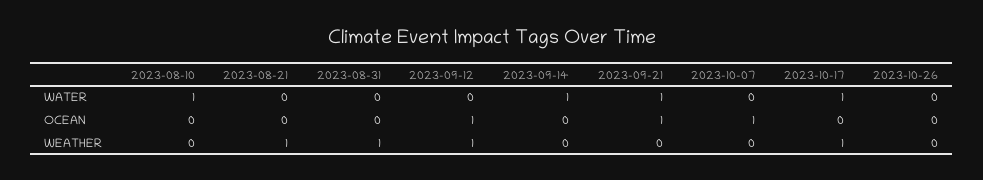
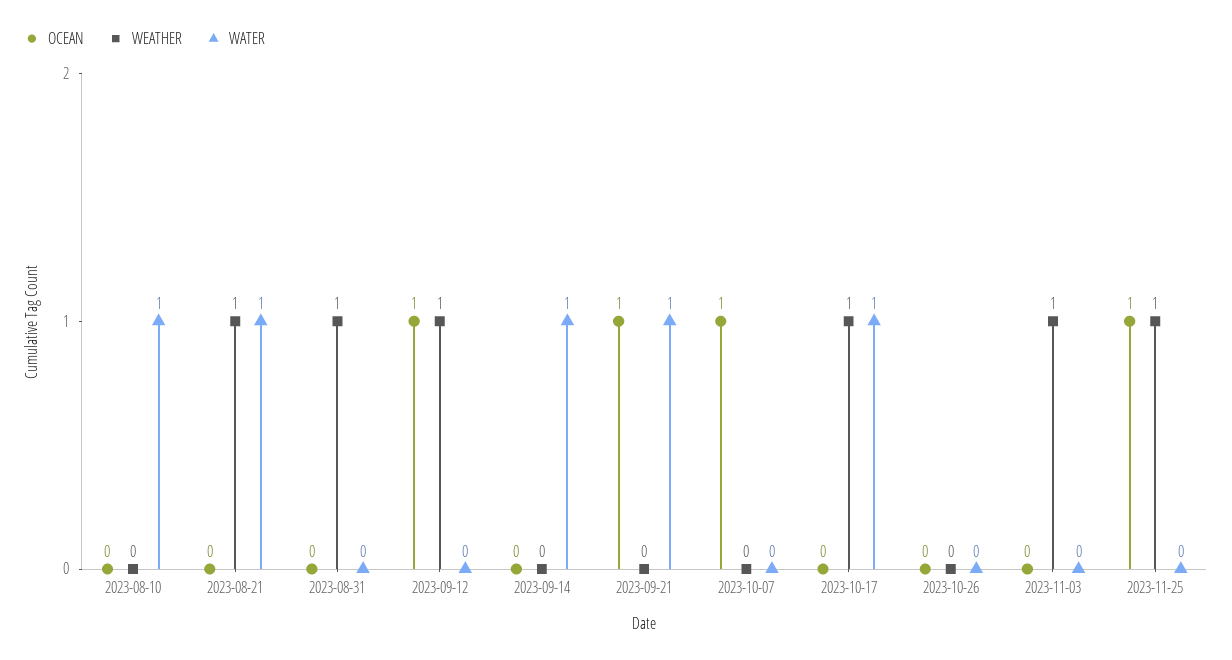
WATER, 2023-08-21: 0 -> 1
OCEAN, 2023-11-03: none -> 0
WEATHER, 2023-11-03: none -> 1
WATER, 2023-11-03: none -> 0
OCEAN, 2023-11-25: none -> 1
WEATHER, 2023-11-25: none -> 1
WATER, 2023-11-25: none -> 0

